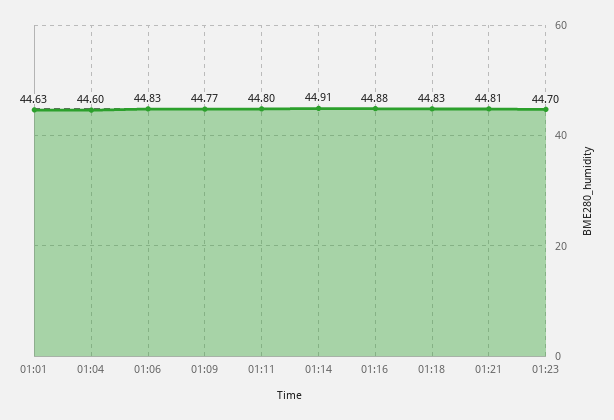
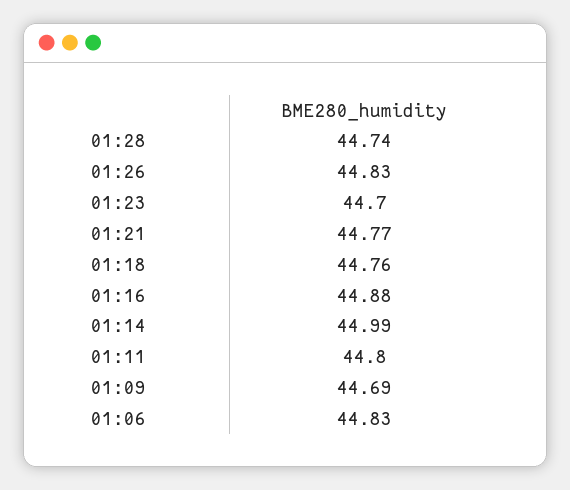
01:01: 44.63 -> none
01:04: 44.6 -> none
01:09: 44.77 -> 44.69
01:14: 44.91 -> 44.99
01:18: 44.83 -> 44.76
01:21: 44.81 -> 44.77
01:28: none -> 44.74
01:26: none -> 44.83

